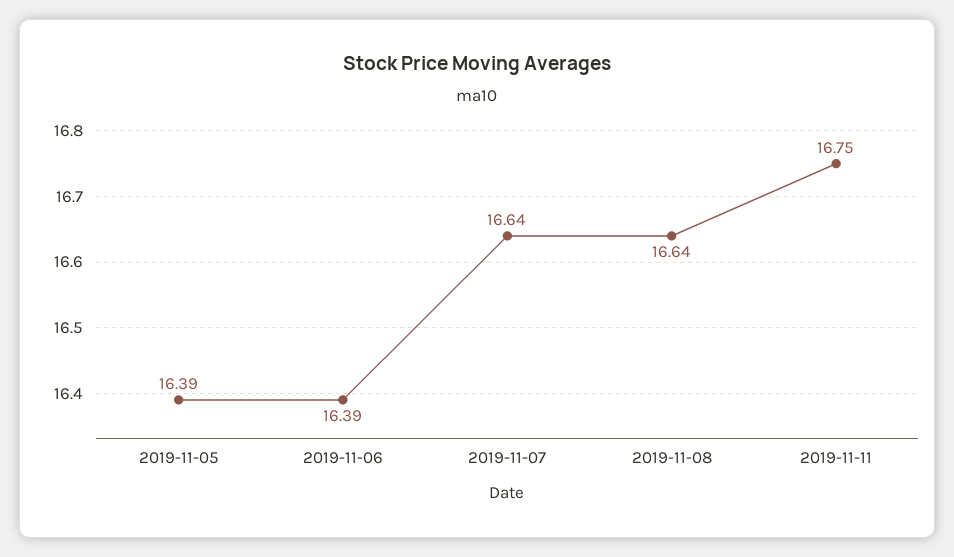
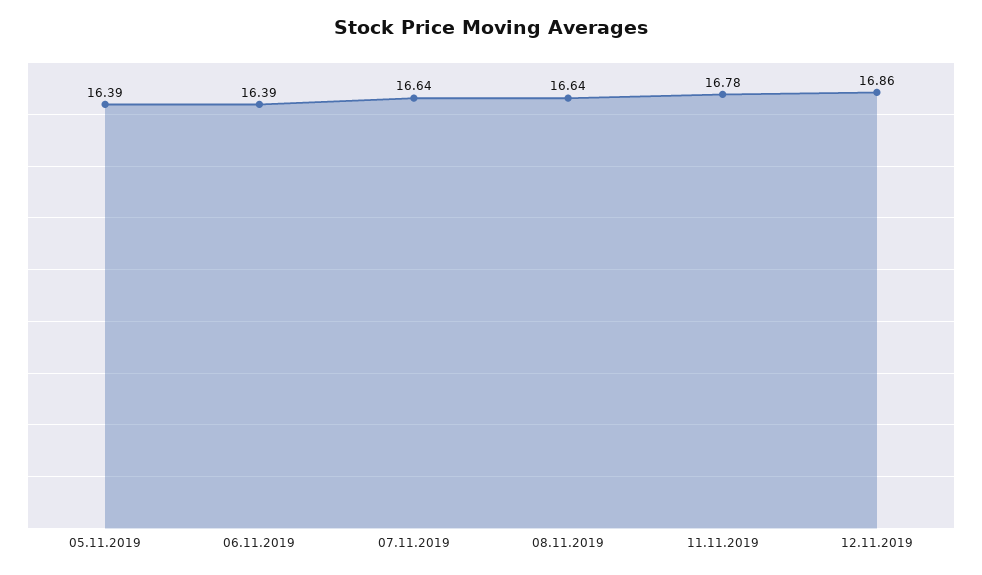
2019-11-11: 16.75 -> 16.78
12.11.2019: none -> 16.86

